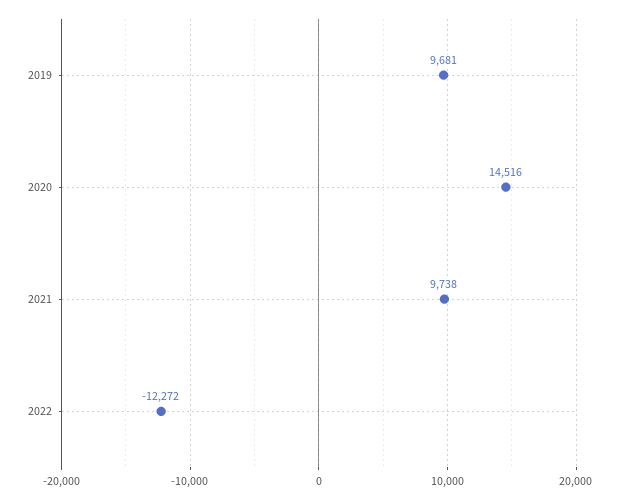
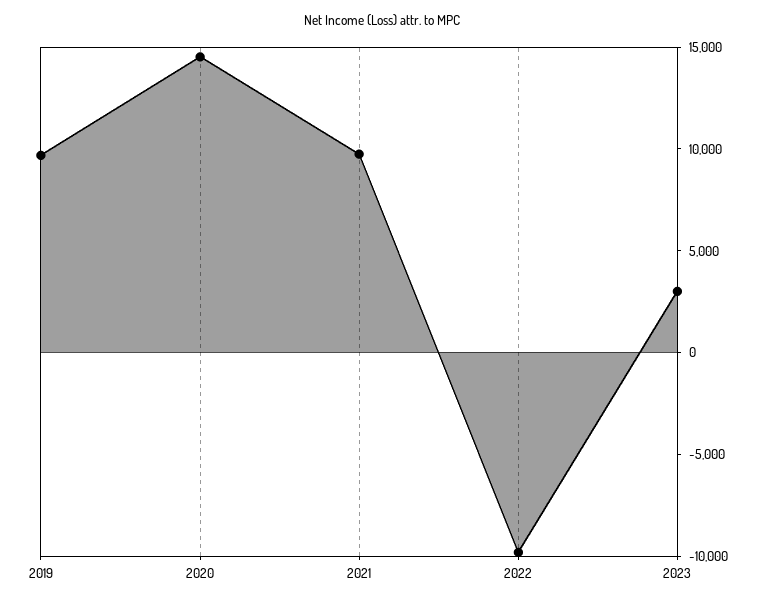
2022: -12272 -> -10000
2023: none -> 3000

